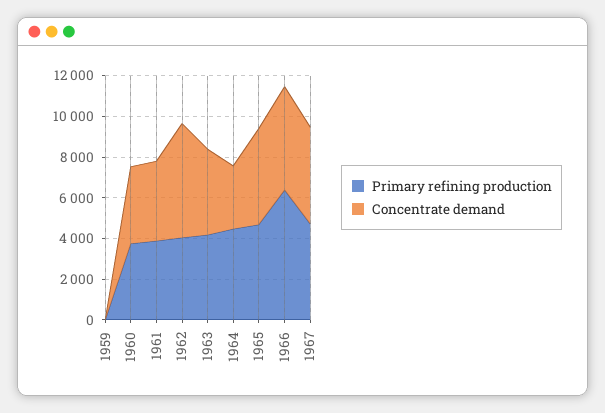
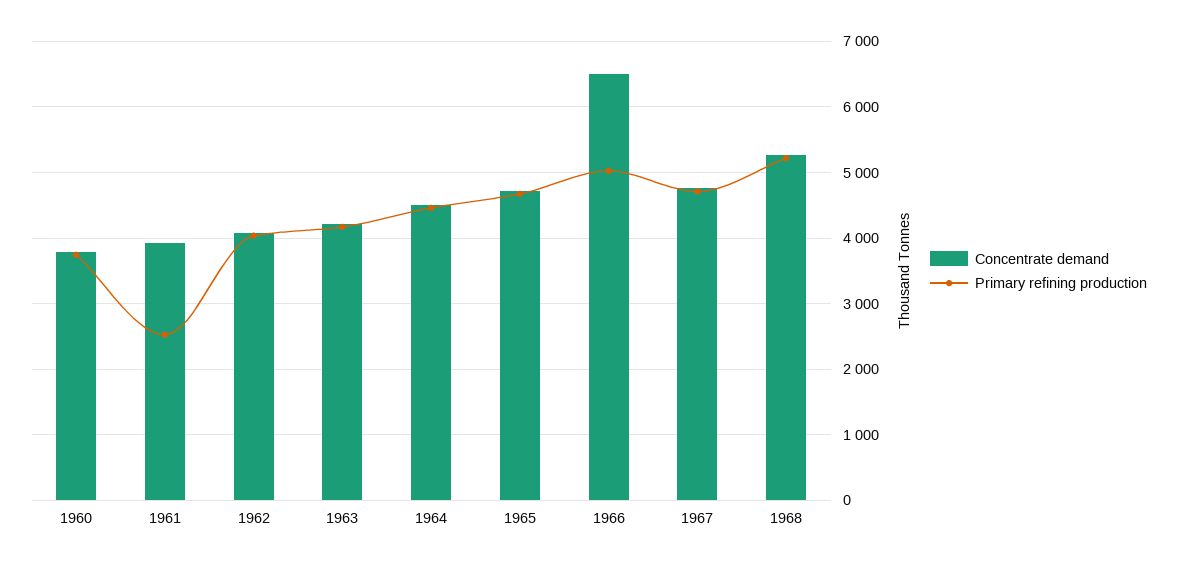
Primary refining production, 1959: 0 -> none
Concentrate demand, 1959: 0 -> none
Primary refining production, 1961: 4000 -> 2500
Concentrate demand, 1962: 5500 -> 4100
Concentrate demand, 1964: 3000 -> 4500
Primary refining production, 1966: 6500 -> 5000
Concentrate demand, 1966: 5000 -> 6500
Concentrate demand, 1968: none -> 5300
Primary refining production, 1968: none -> 5200

